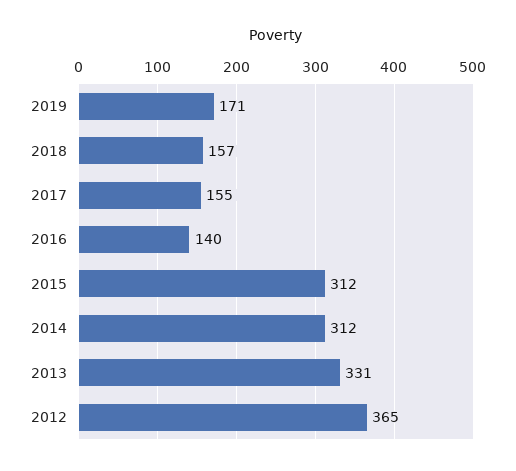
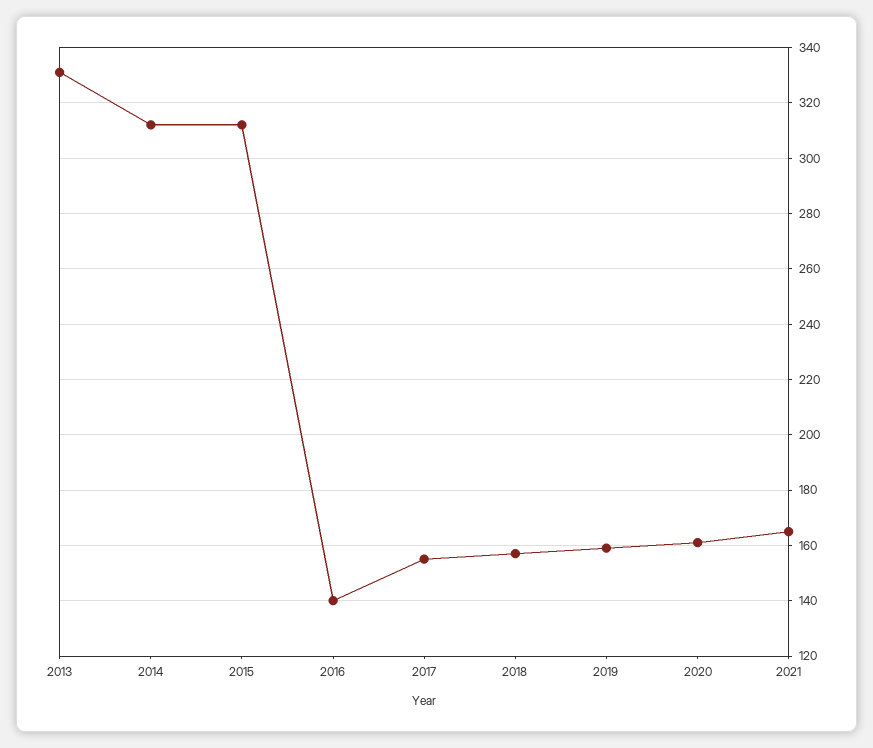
2019: 171 -> 160
2012: 365 -> none
2020: none -> 160
2021: none -> 165

